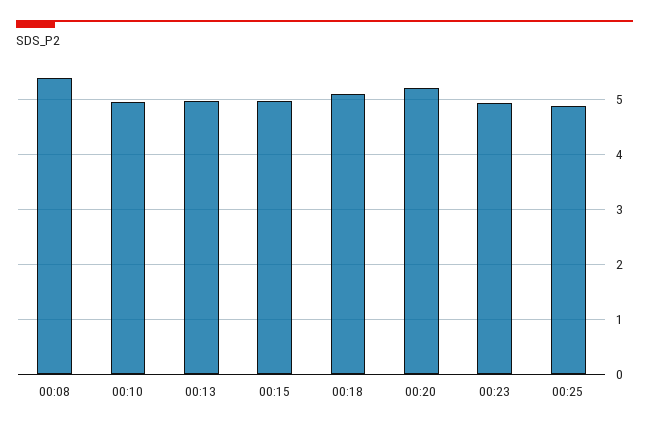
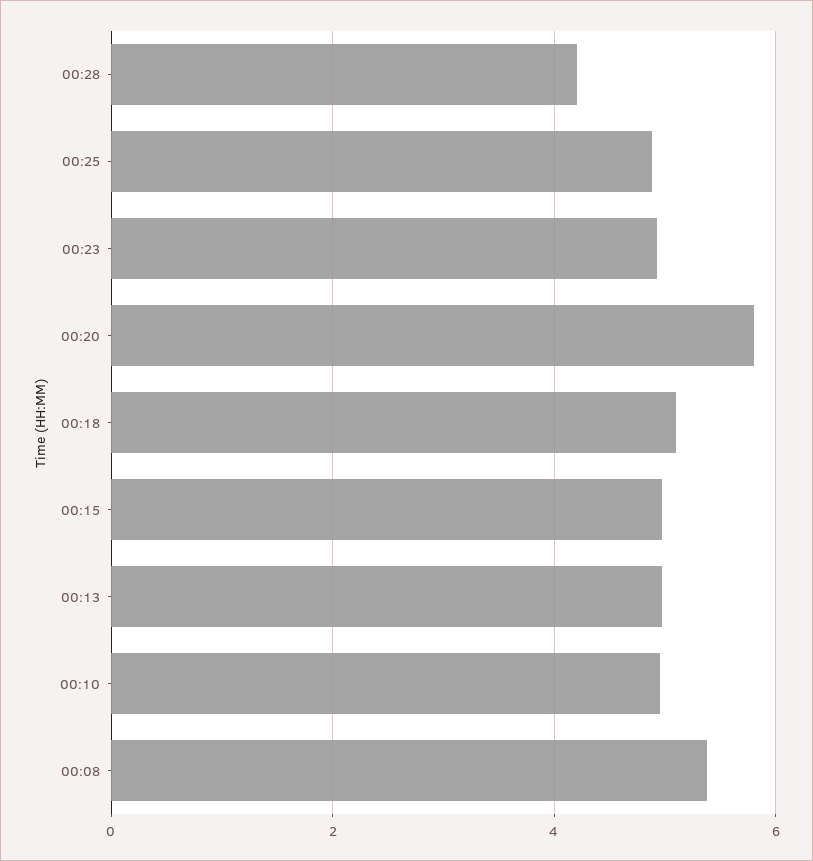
00:20: 5.2 -> 5.8
00:28: none -> 4.2

